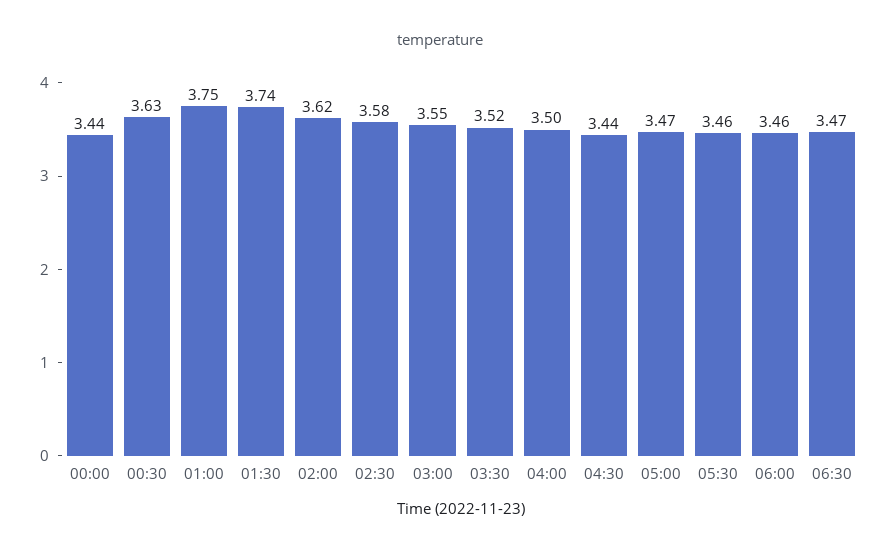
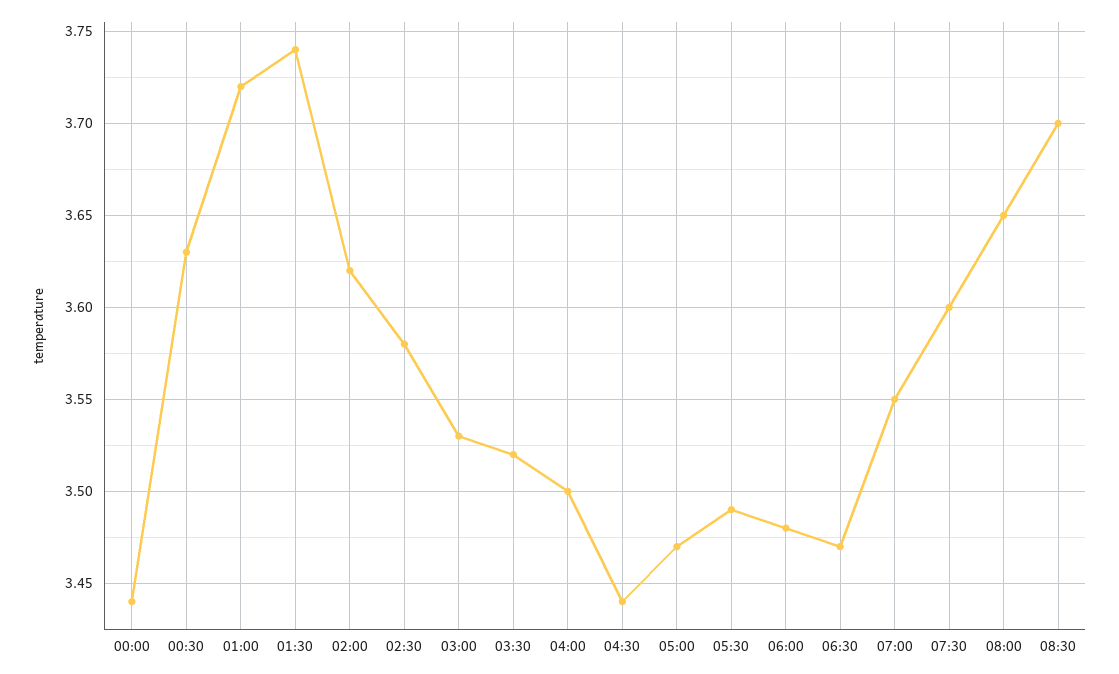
01:00: 3.75 -> 3.72
03:00: 3.55 -> 3.53
05:30: 3.46 -> 3.49
06:00: 3.46 -> 3.48
07:00: none -> 3.55
07:30: none -> 3.6
08:00: none -> 3.65
08:30: none -> 3.7

